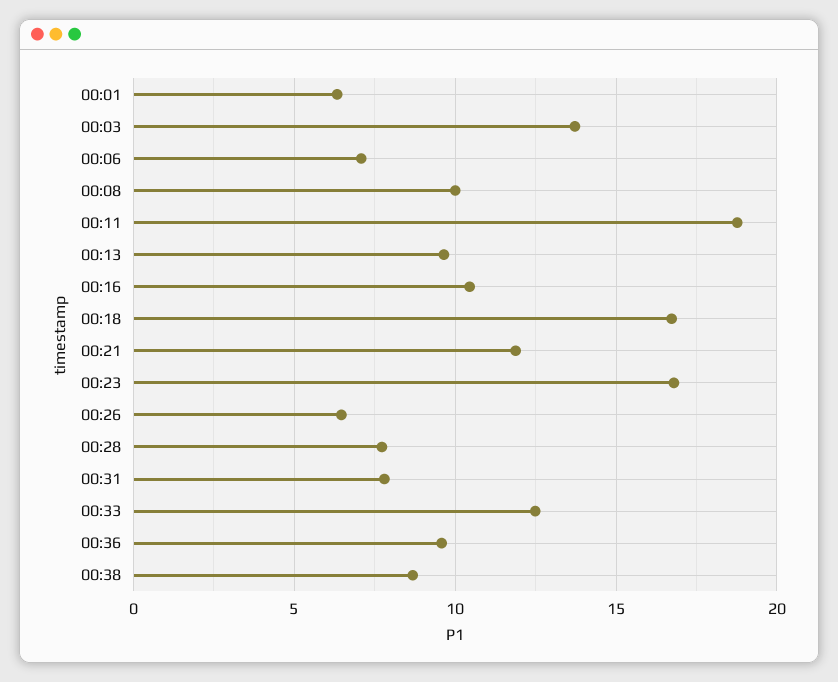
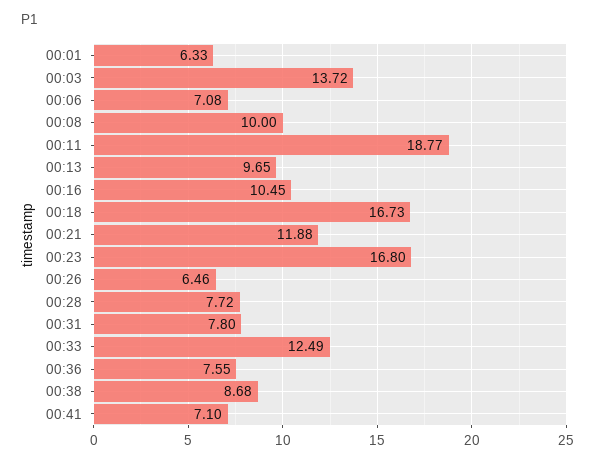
00:36: 9.5 -> 7.55
00:41: none -> 7.1

